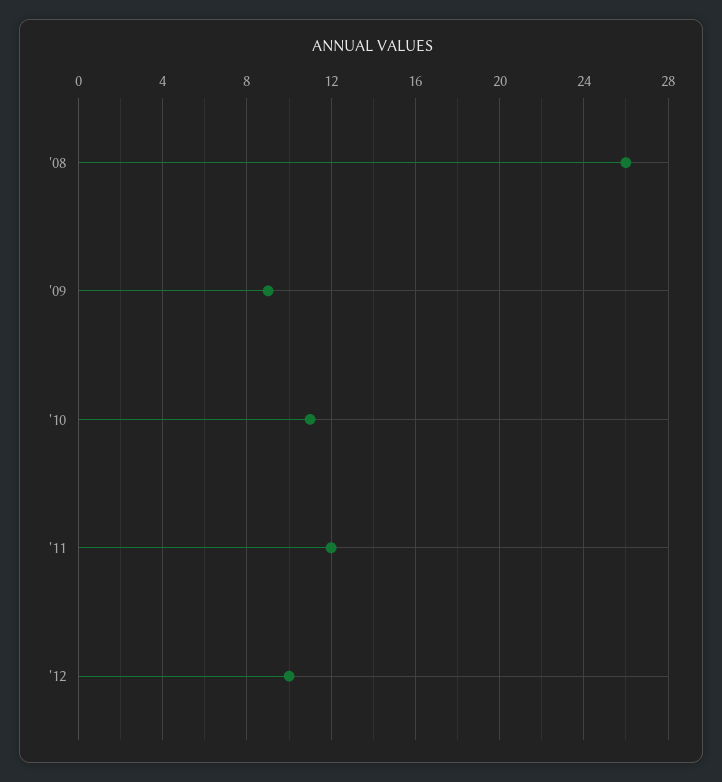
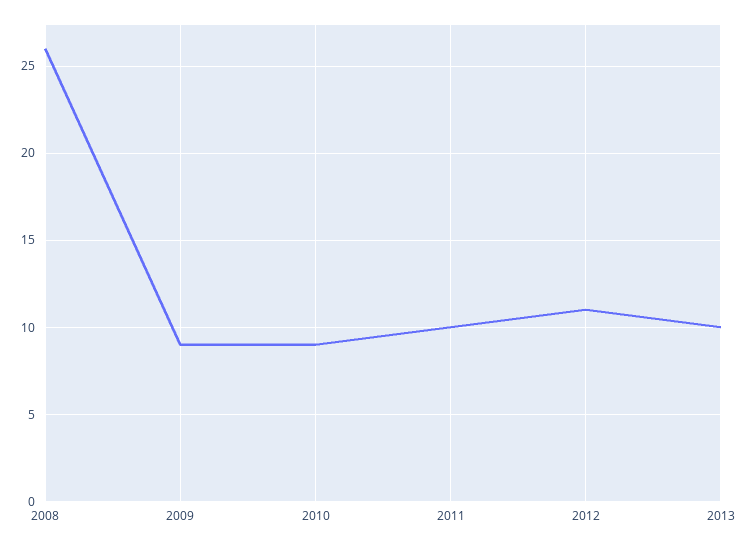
'10: 11 -> 9
'11: 12 -> 10
'12: 10 -> 11
2013: none -> 10

